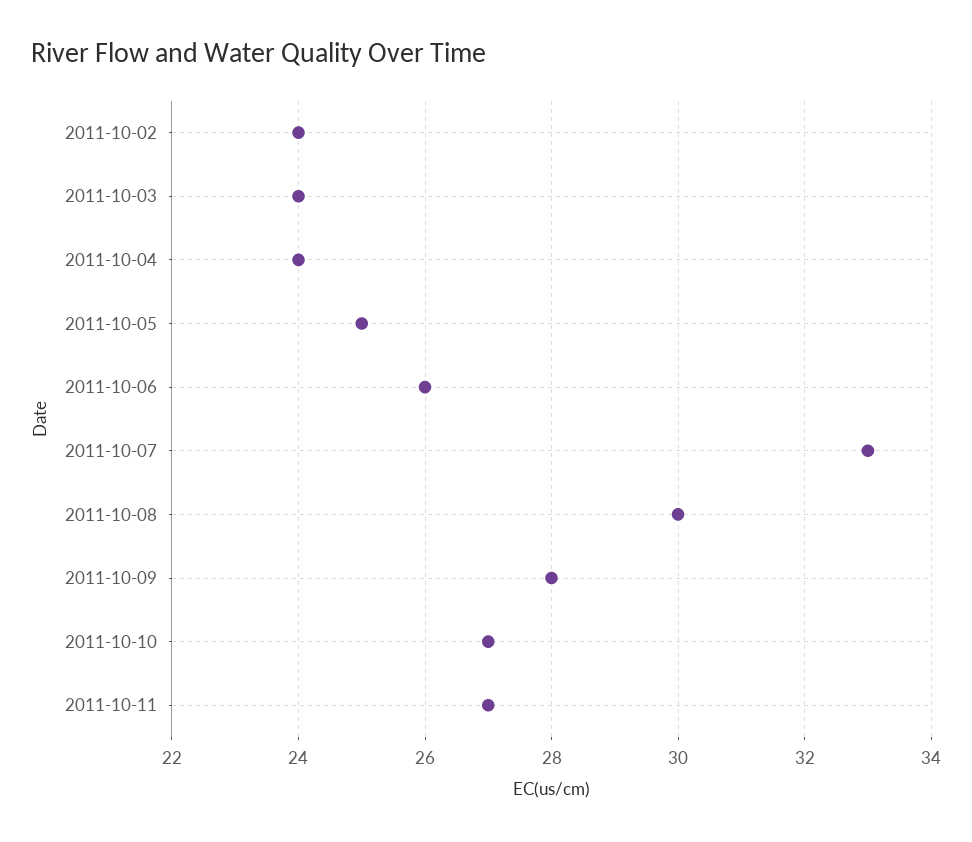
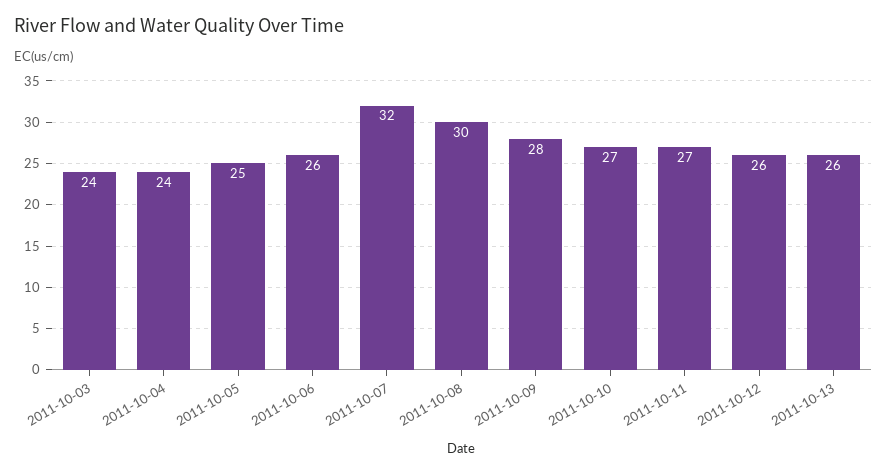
2011-10-02: 24 -> none
2011-10-07: 33 -> 32
2011-10-12: none -> 26
2011-10-13: none -> 26

